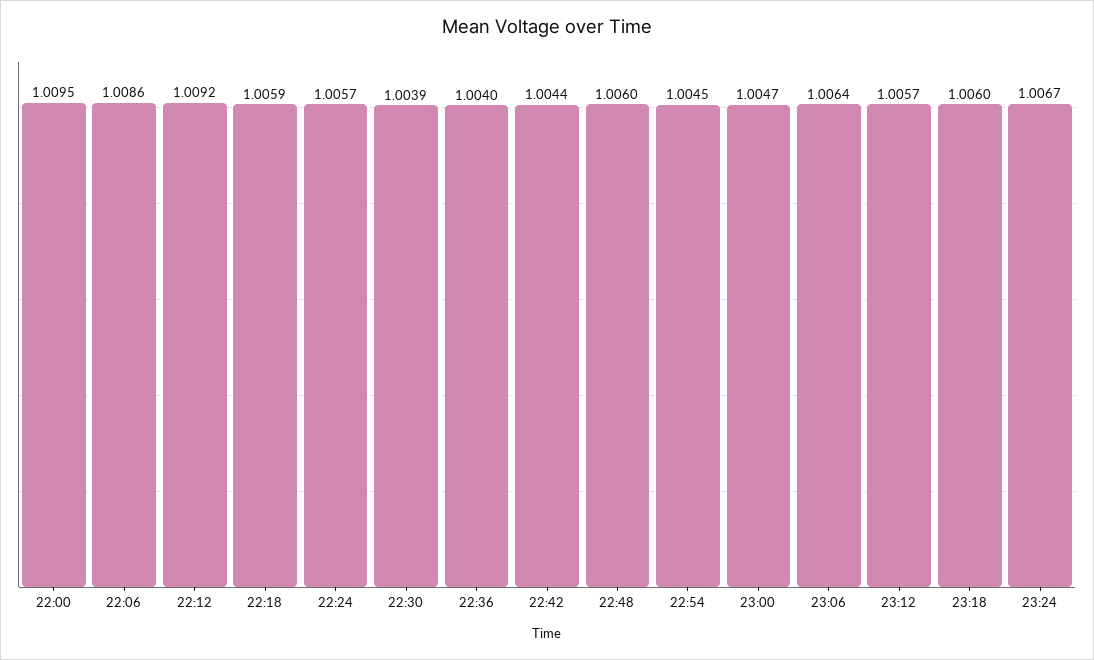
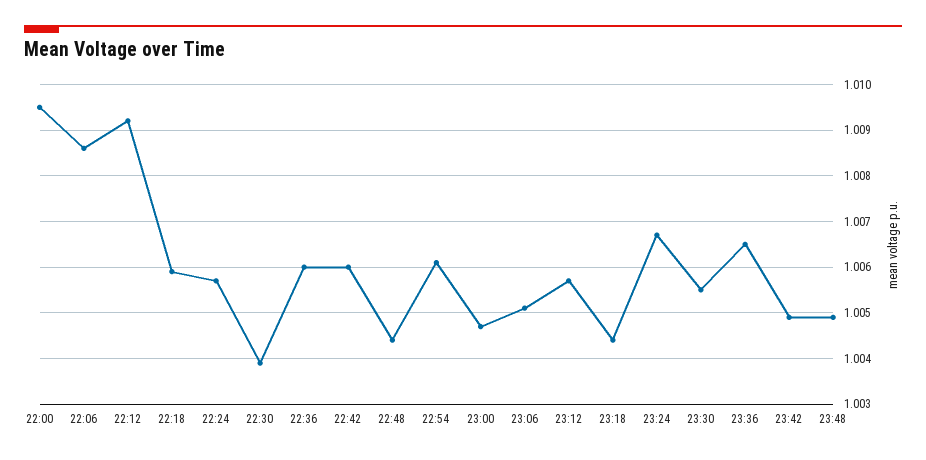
22:36: 1.004 -> 1.006
22:42: 1.0044 -> 1.006
22:48: 1.006 -> 1.0045
22:54: 1.0045 -> 1.006
23:06: 1.0064 -> 1.005
23:18: 1.006 -> 1.0045
23:30: none -> 1.0055
23:36: none -> 1.0065
23:42: none -> 1.005
23:48: none -> 1.005

